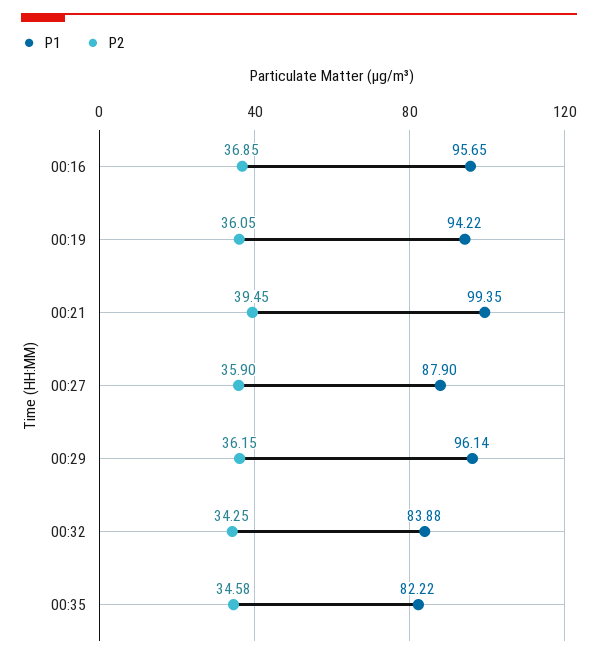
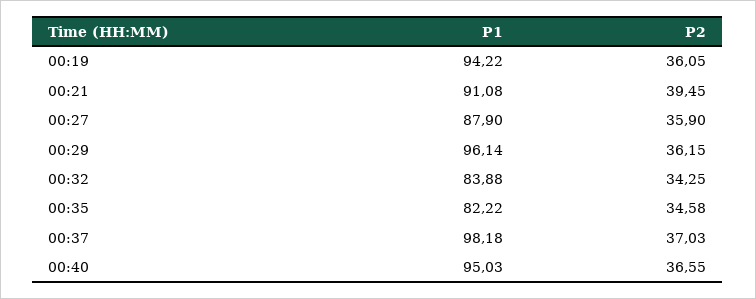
P1, 00:16: 95.65 -> none
P2, 00:16: 36.85 -> none
P1, 00:21: 99.35 -> 91.08
P1, 00:37: none -> 98.18
P2, 00:37: none -> 37.03
P1, 00:40: none -> 95.03
P2, 00:40: none -> 36.55

